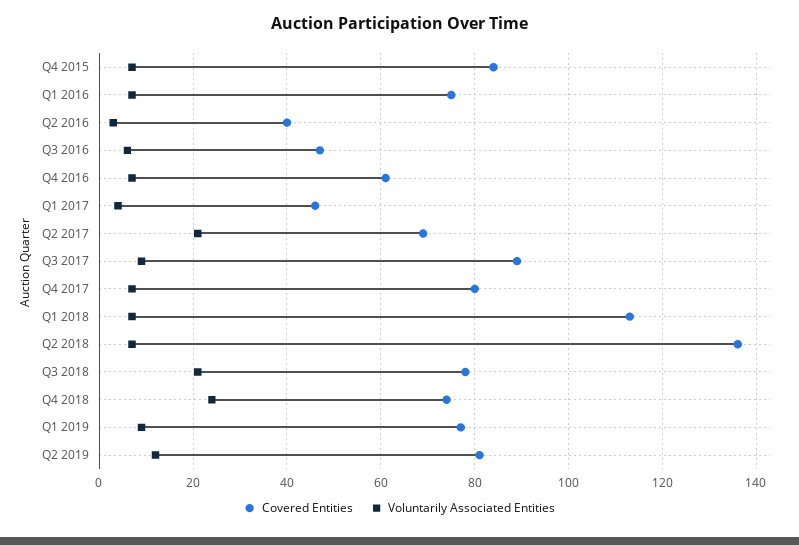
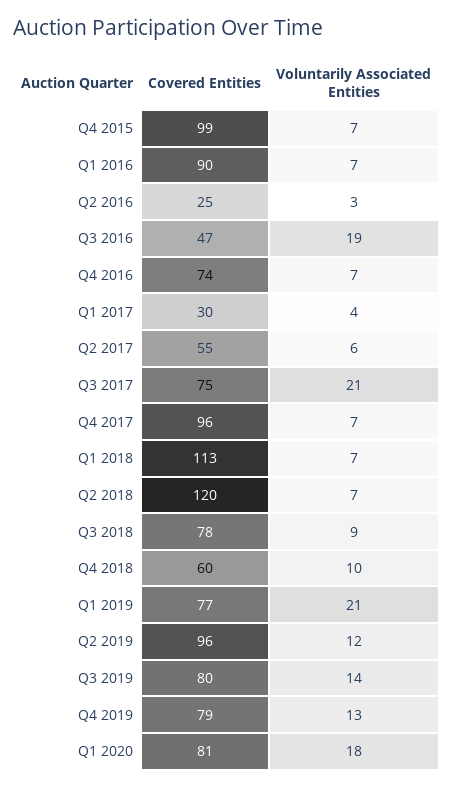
Covered Entities, Q4 2015: 85 -> 99
Covered Entities, Q1 2016: 75 -> 90
Covered Entities, Q2 2016: 40 -> 25
Voluntarily Associated Entities, Q3 2016: 5 -> 19
Covered Entities, Q4 2016: 60 -> 74
Covered Entities, Q1 2017: 45 -> 30
Covered Entities, Q2 2017: 70 -> 55
Voluntarily Associated Entities, Q2 2017: 20 -> 6
Covered Entities, Q3 2017: 90 -> 75
Voluntarily Associated Entities, Q3 2017: 10 -> 21
Covered Entities, Q4 2017: 80 -> 96
Covered Entities, Q2 2018: 135 -> 120
Voluntarily Associated Entities, Q3 2018: 20 -> 9
Covered Entities, Q4 2018: 75 -> 60
Voluntarily Associated Entities, Q4 2018: 25 -> 10
Voluntarily Associated Entities, Q1 2019: 10 -> 21
Covered Entities, Q2 2019: 80 -> 96
Covered Entities, Q3 2019: none -> 80
Voluntarily Associated Entities, Q3 2019: none -> 14
Covered Entities, Q4 2019: none -> 79
Voluntarily Associated Entities, Q4 2019: none -> 13
Covered Entities, Q1 2020: none -> 81
Voluntarily Associated Entities, Q1 2020: none -> 18

